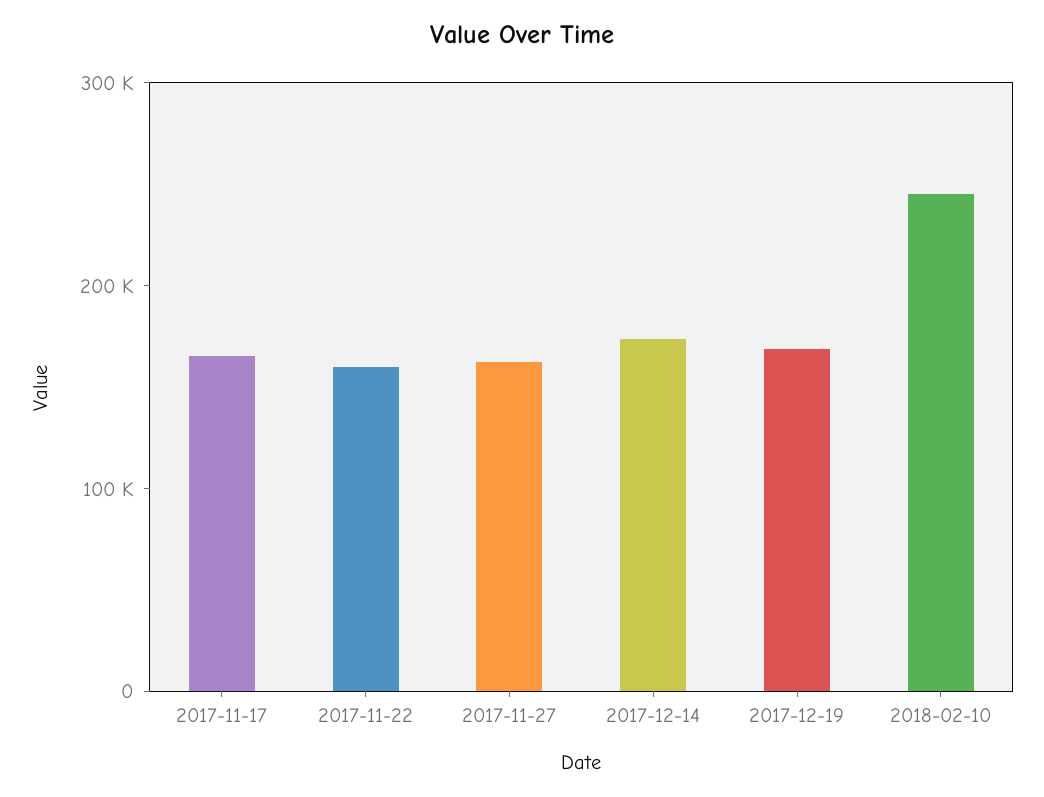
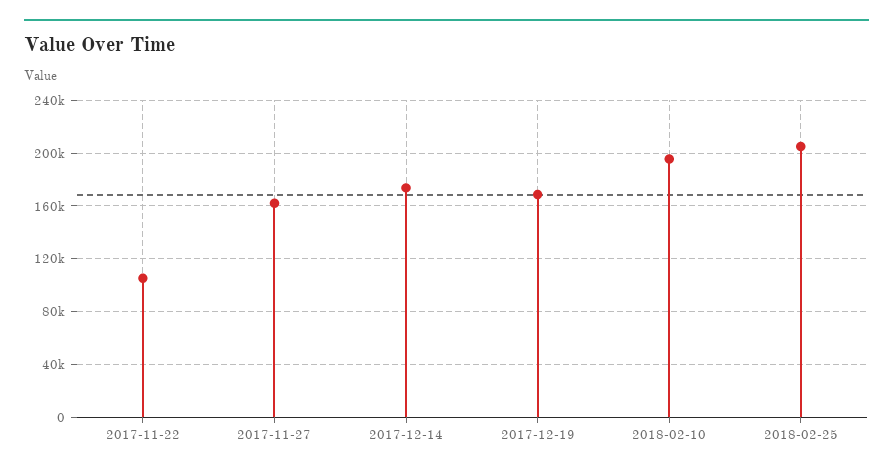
2017-11-17: 160000 -> none
2017-11-22: 160000 -> 105000
2018-02-10: 240000 -> 195000
2018-02-25: none -> 205000

